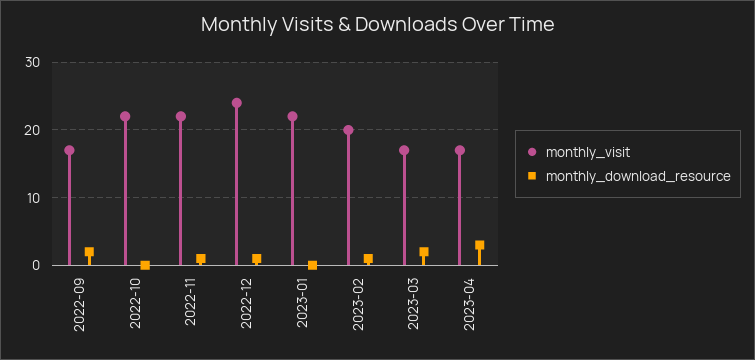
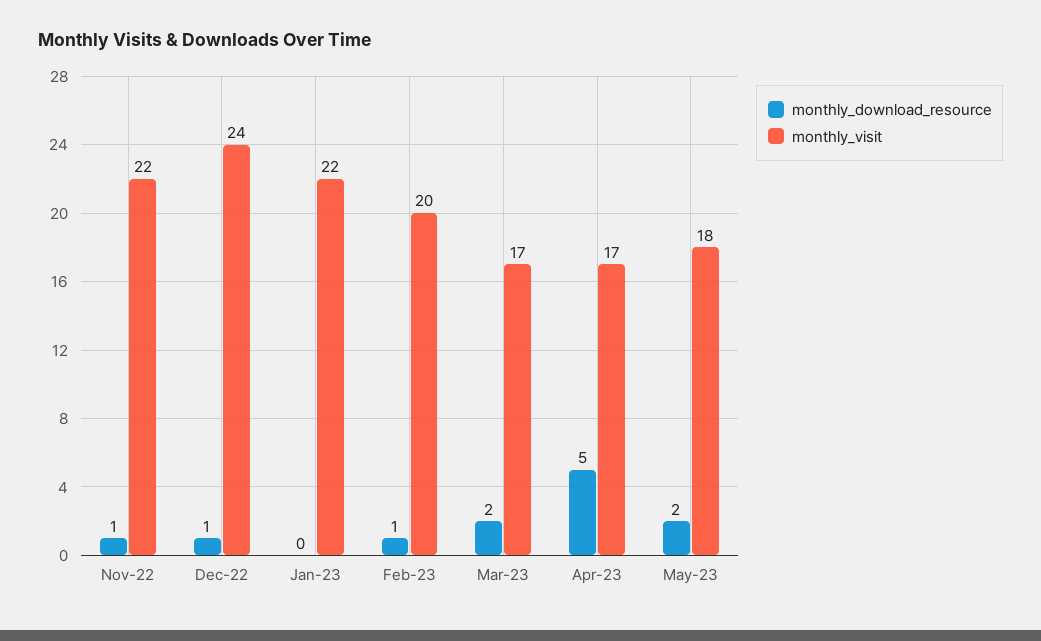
monthly_visit, 2022-09: 17 -> none
monthly_download_resource, 2022-09: 2 -> none
monthly_visit, 2022-10: 22 -> none
monthly_download_resource, 2022-10: 0 -> none
monthly_download_resource, 2023-04: 3 -> 5
monthly_download_resource, May-23: none -> 2
monthly_visit, May-23: none -> 18

